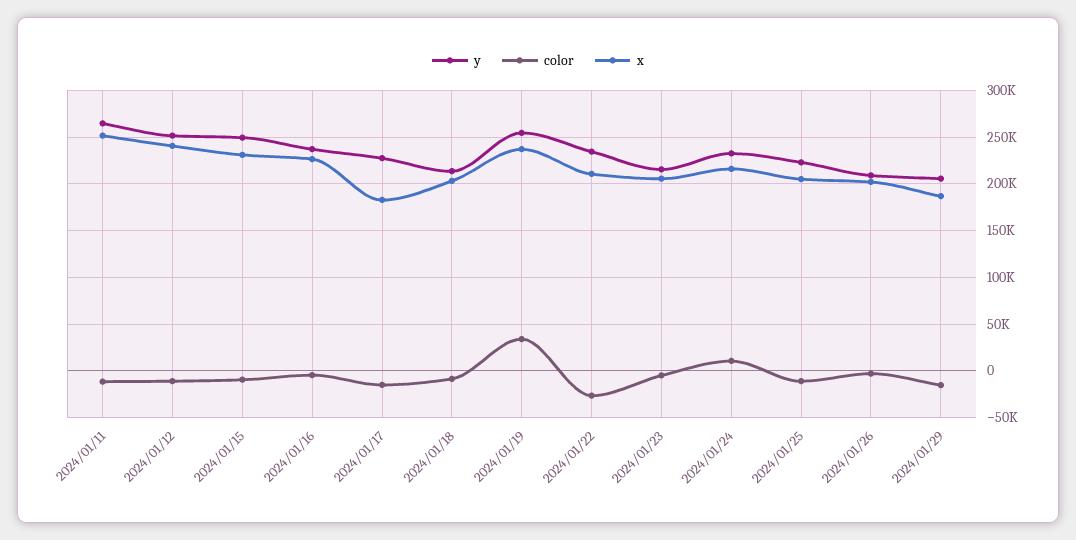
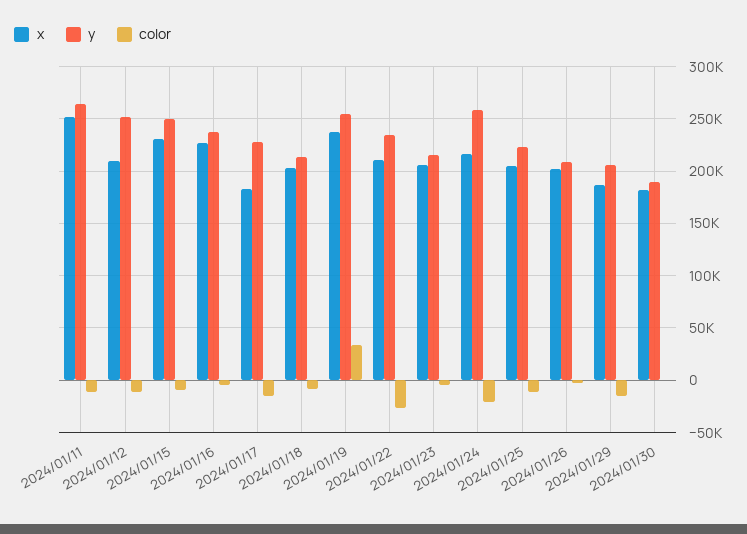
x, 2024/01/12: 240000 -> 210000
y, 2024/01/24: 230000 -> 260000
color, 2024/01/24: 10000 -> -20000
x, 2024/01/30: none -> 180000
y, 2024/01/30: none -> 190000
color, 2024/01/30: none -> 0

